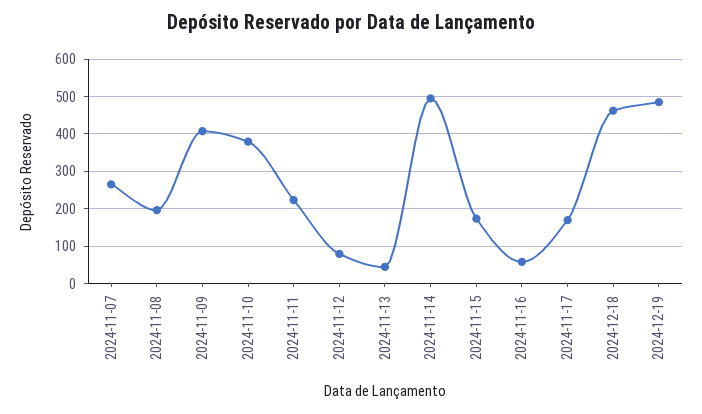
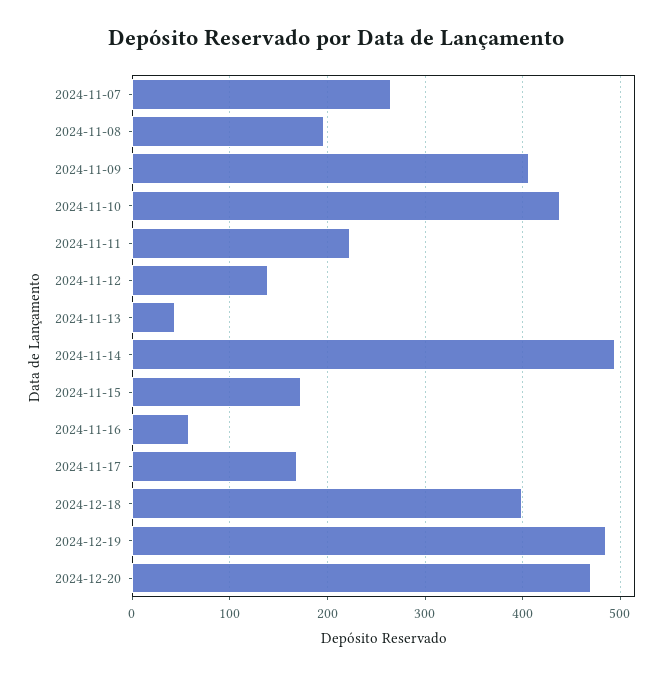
2024-11-10: 380 -> 440
2024-11-12: 80 -> 140
2024-12-18: 460 -> 400
2024-12-20: none -> 470

